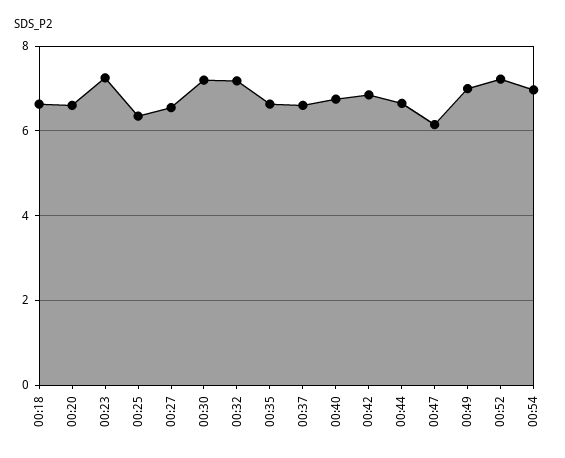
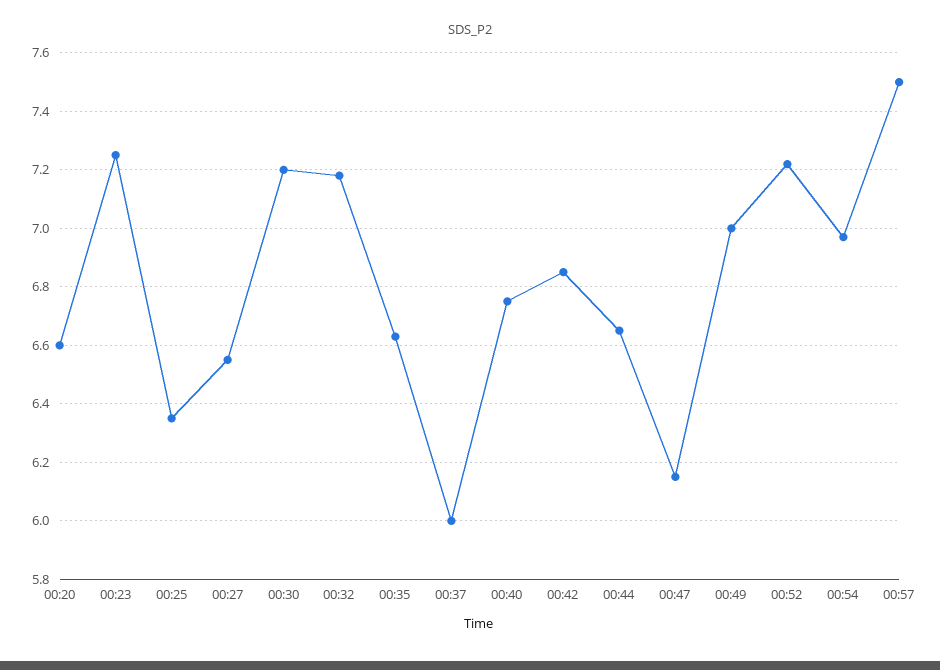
00:18: 6.6 -> none
00:37: 6.6 -> 6
00:57: none -> 7.5

